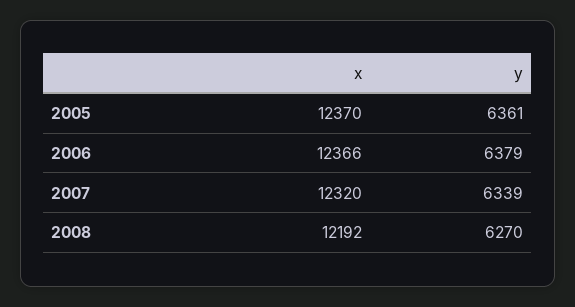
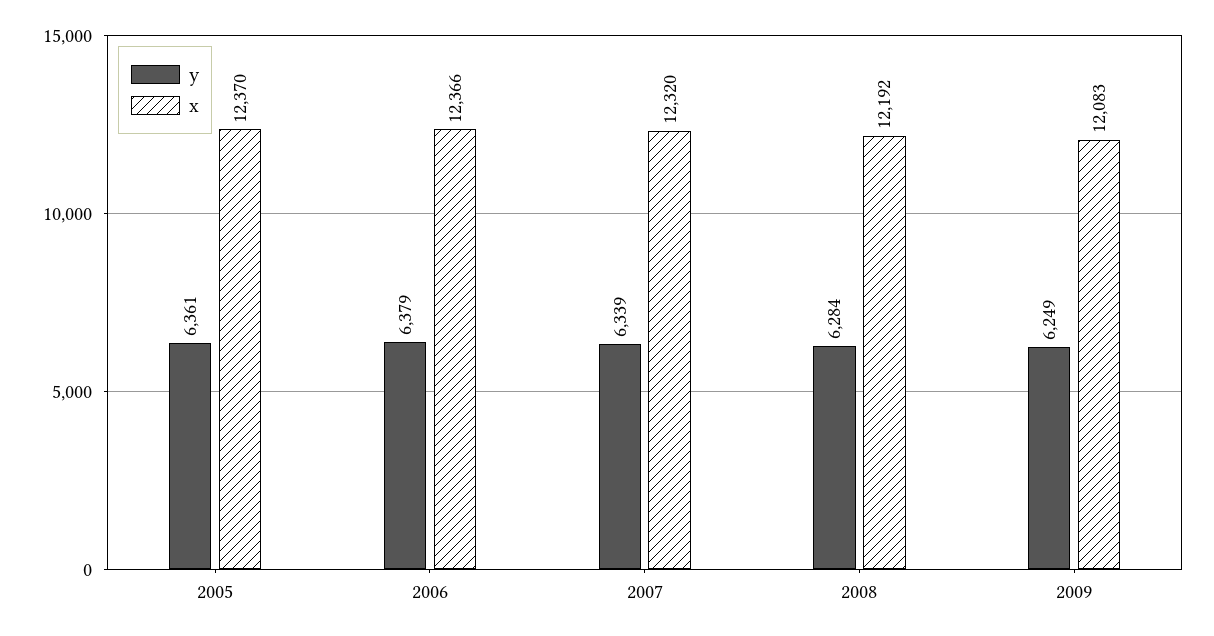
y, 2008: 6270 -> 6284
y, 2009: none -> 6249
x, 2009: none -> 12083

